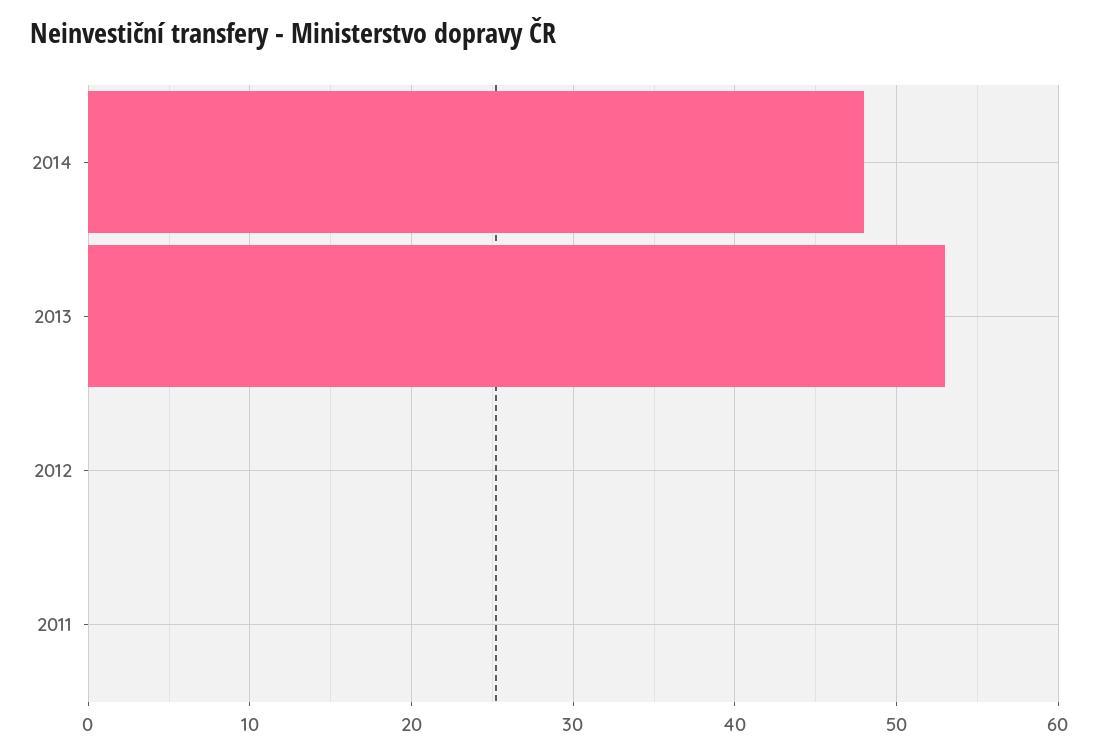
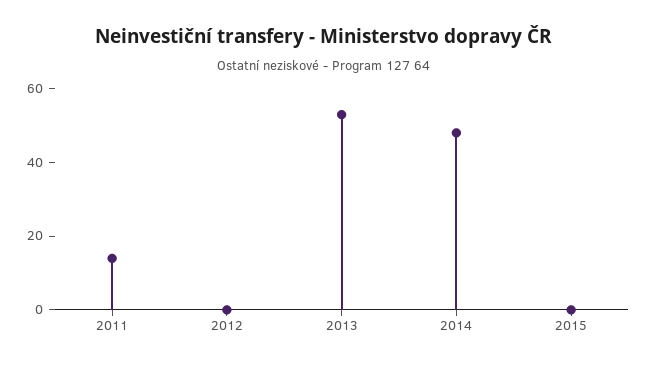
2011: 0 -> 15
2015: none -> 0

